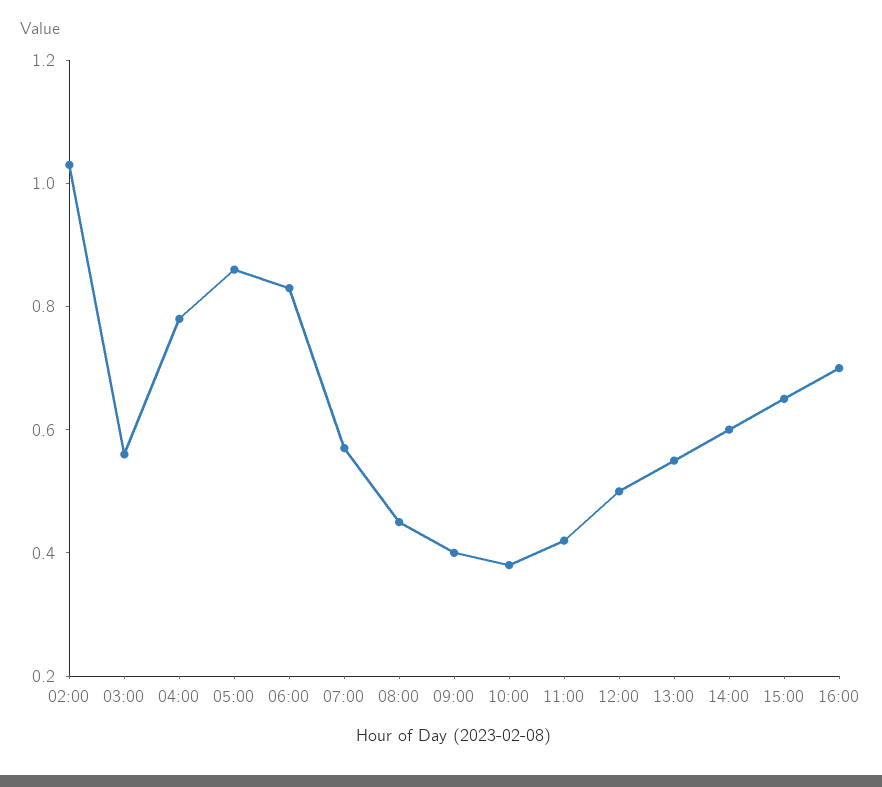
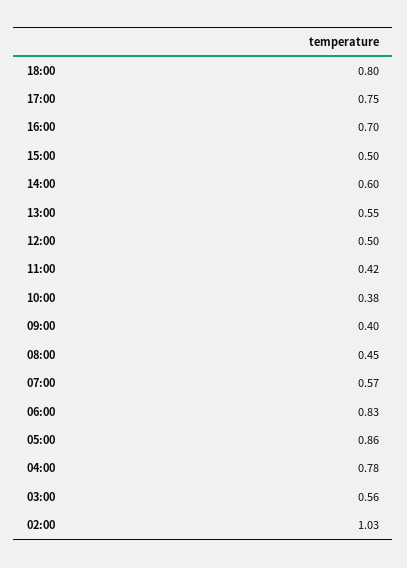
15:00: 0.65 -> 0.5
18:00: none -> 0.8
17:00: none -> 0.75

